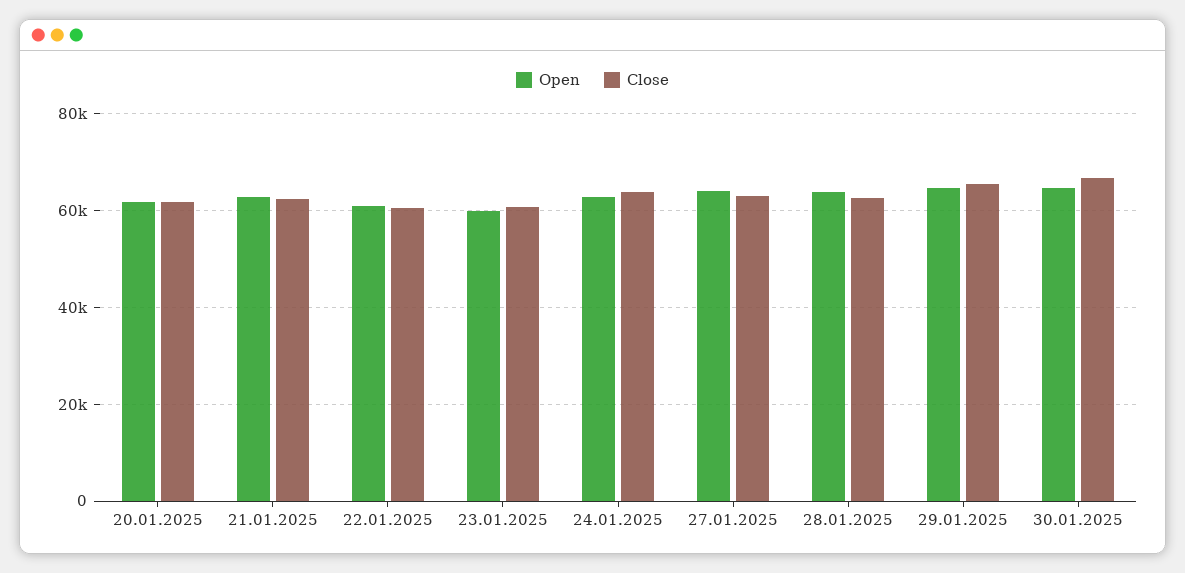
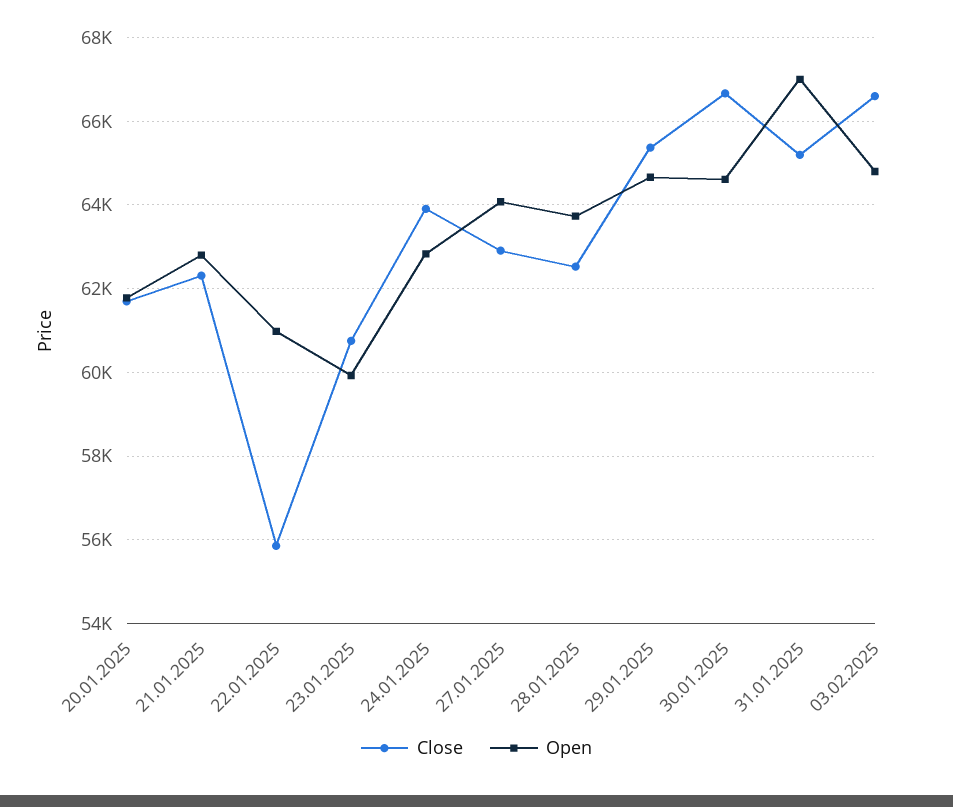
Close, 22.01.2025: 60000 -> 55800
Close, 31.01.2025: none -> 65200
Open, 31.01.2025: none -> 67000
Close, 03.02.2025: none -> 66600
Open, 03.02.2025: none -> 64800

